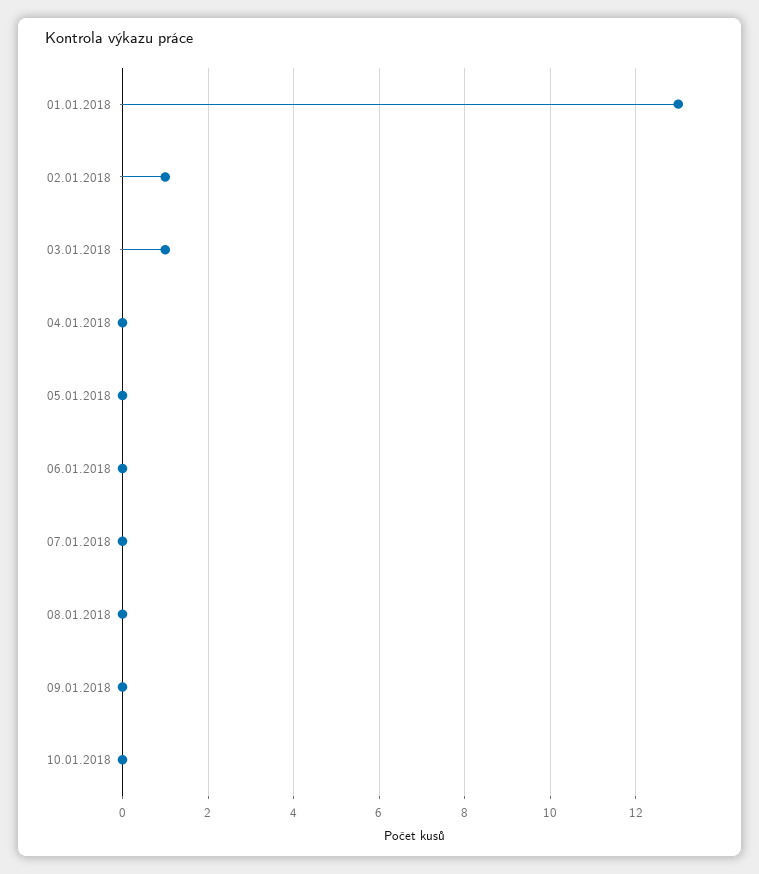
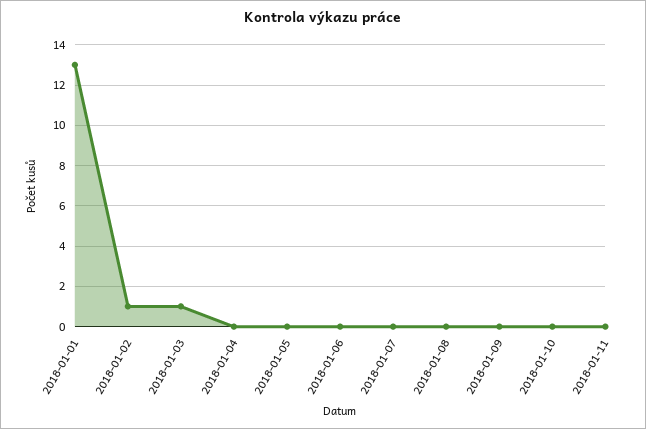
2018-01-11: none -> 0

